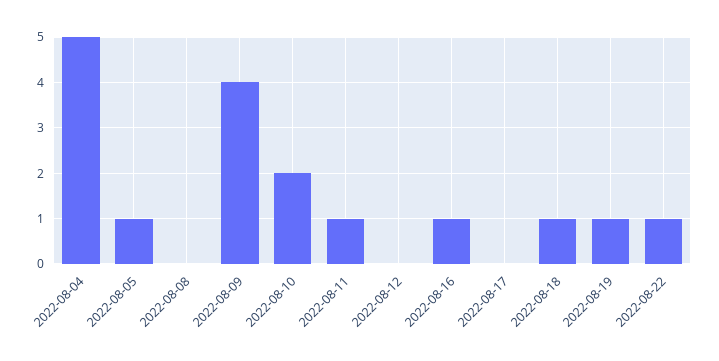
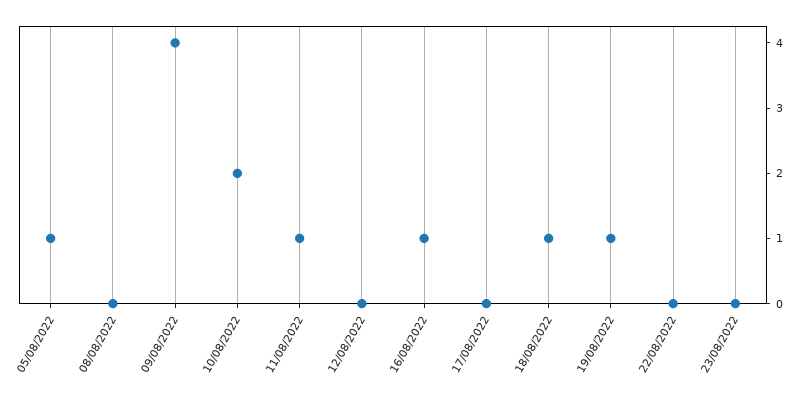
2022-08-04: 5 -> none
2022-08-22: 1 -> 0
23/08/2022: none -> 0

